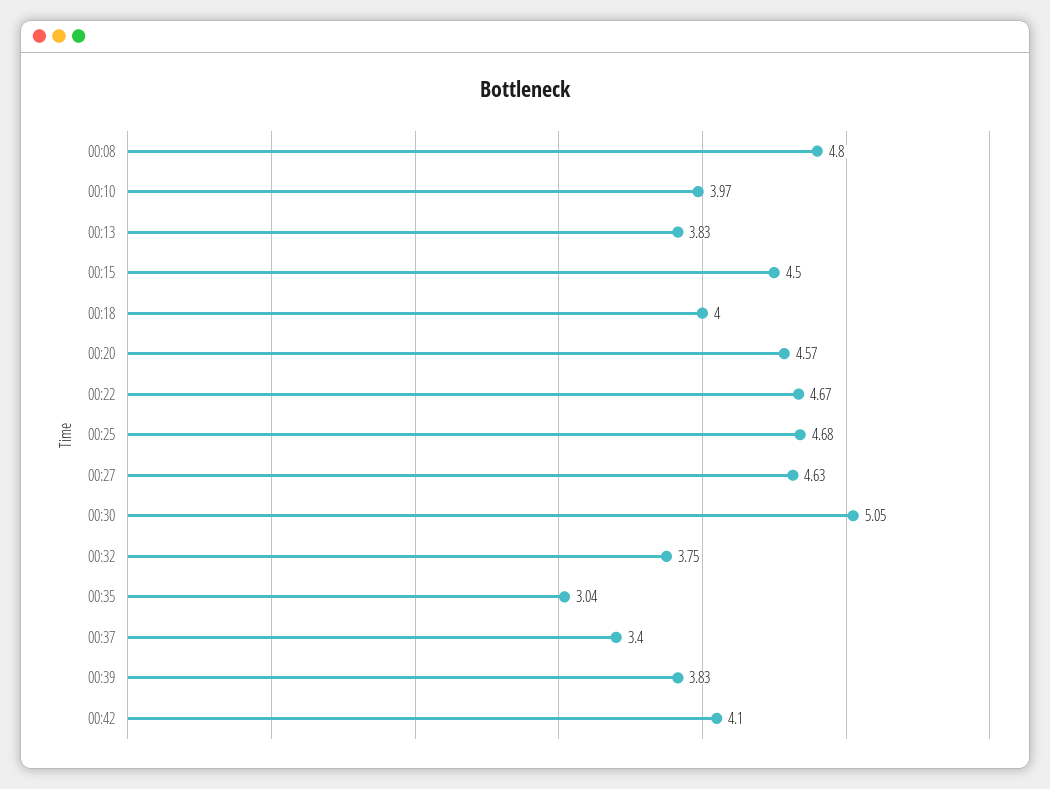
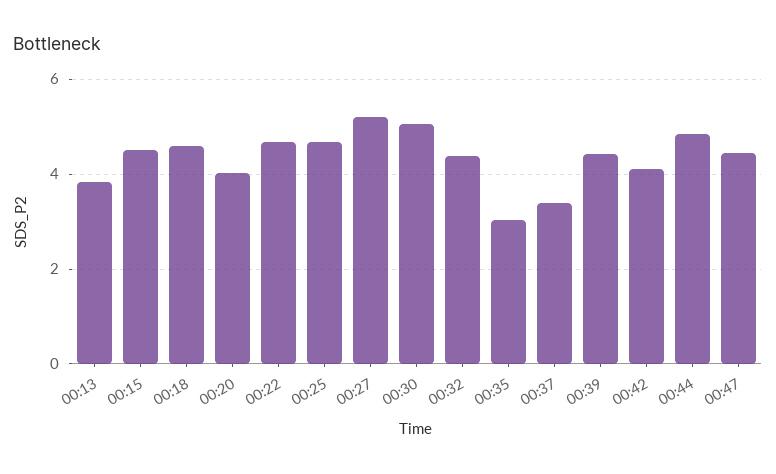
00:08: 4.8 -> none
00:10: 3.97 -> none
00:18: 4 -> 4.6
00:20: 4.57 -> 4
00:27: 4.63 -> 5.2
00:32: 3.75 -> 4.4
00:39: 3.83 -> 4.4
00:44: none -> 4.8
00:47: none -> 4.4

